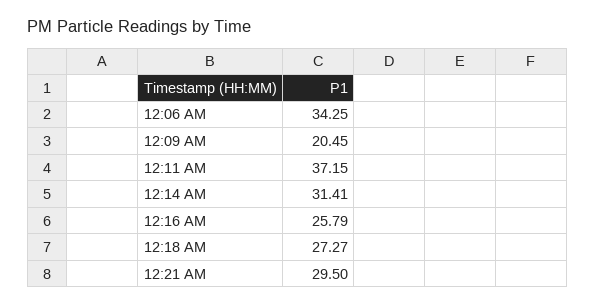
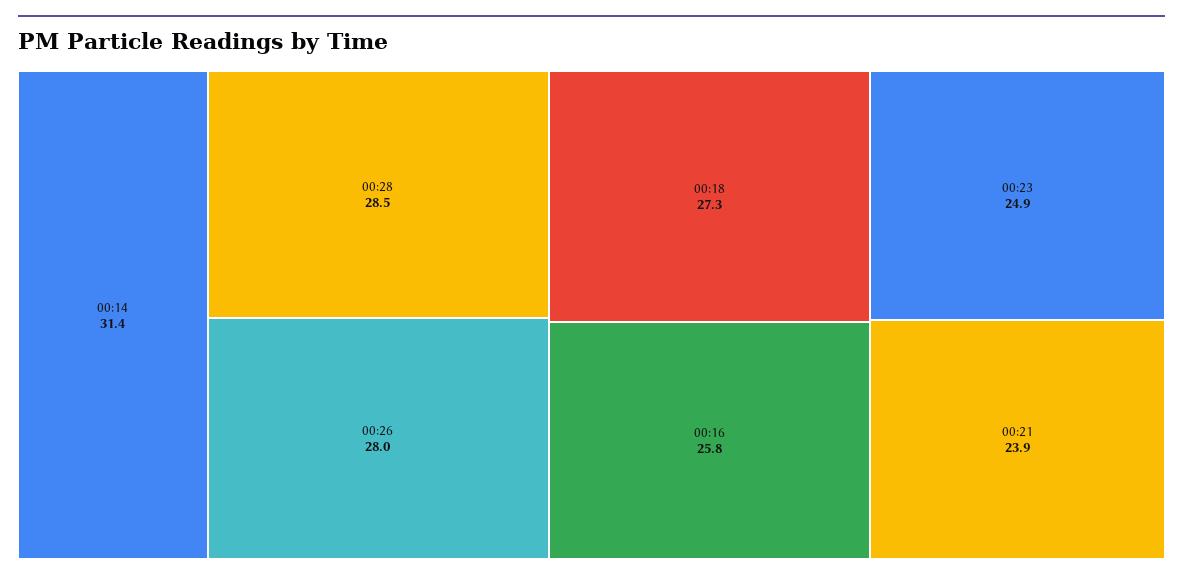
12:06 AM: 34.25 -> none
12:09 AM: 20.45 -> none
12:11 AM: 37.15 -> none
12:21 AM: 29.5 -> 23.9
00:28: none -> 28.5
00:26: none -> 28
00:23: none -> 24.9

